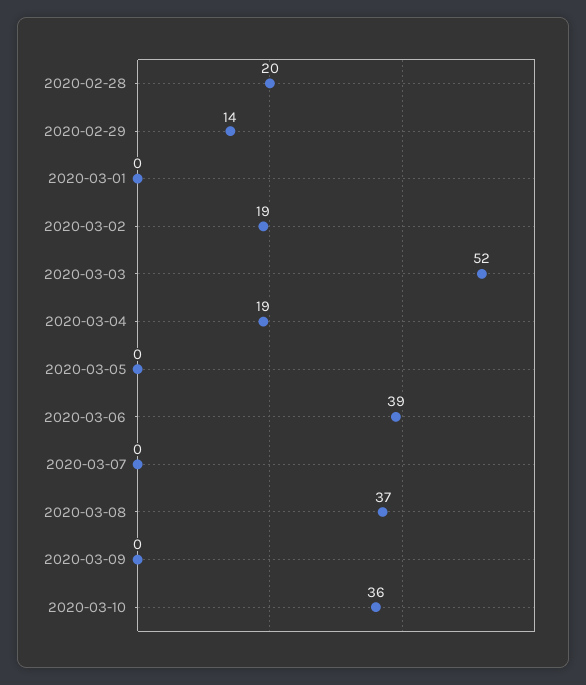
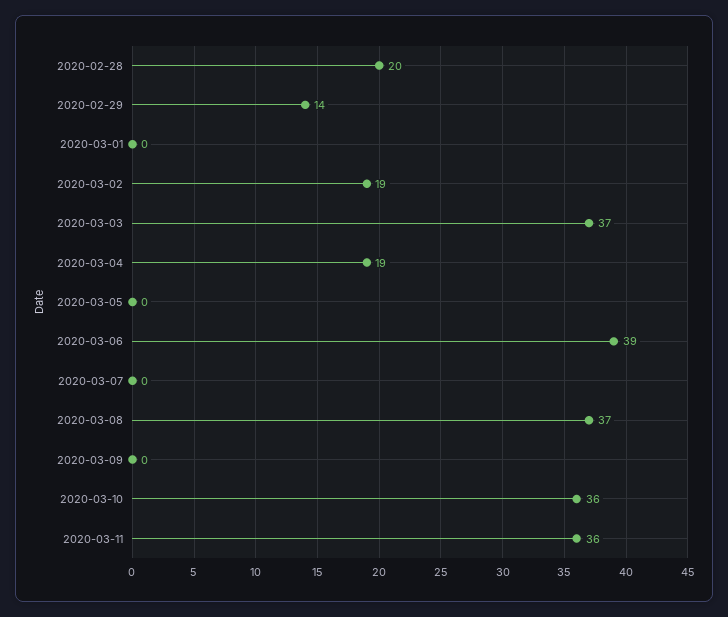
2020-03-03: 52 -> 37
2020-03-11: none -> 36

